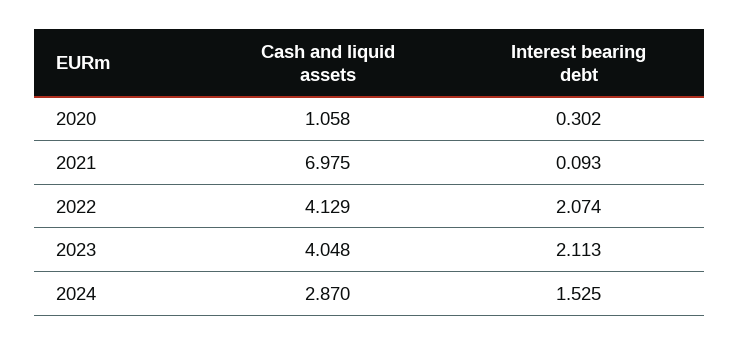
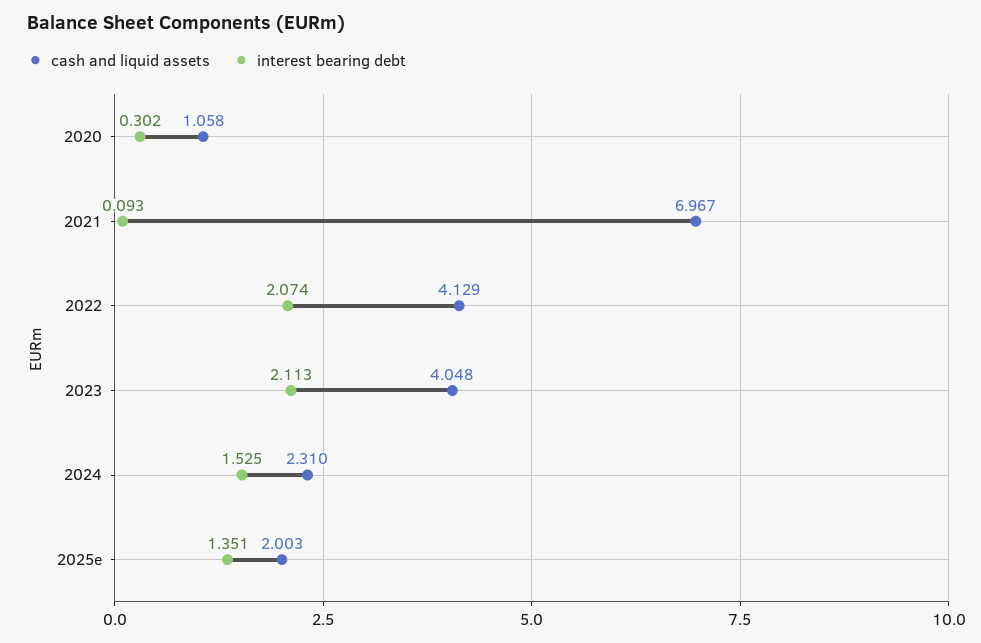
Cash and liquid assets, 2021: 6.975 -> 6.967
Cash and liquid assets, 2024: 2.87 -> 2.31
Cash and liquid assets, 2025e: none -> 2.003
Interest bearing debt, 2025e: none -> 1.351

